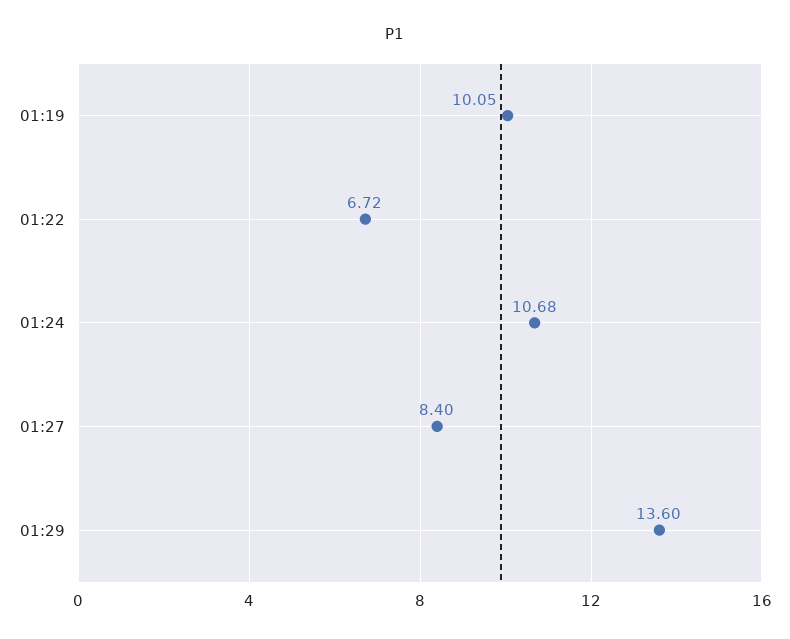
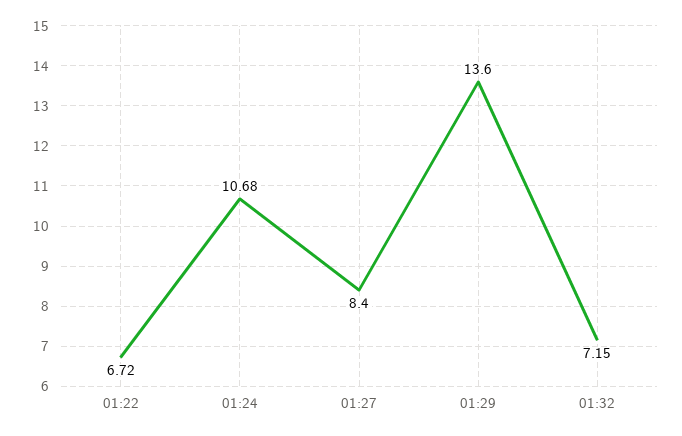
01:19: 10.05 -> none
01:32: none -> 7.15

